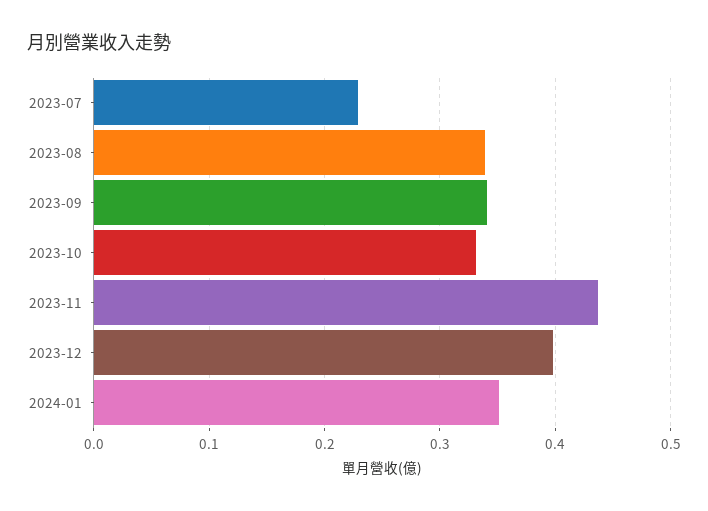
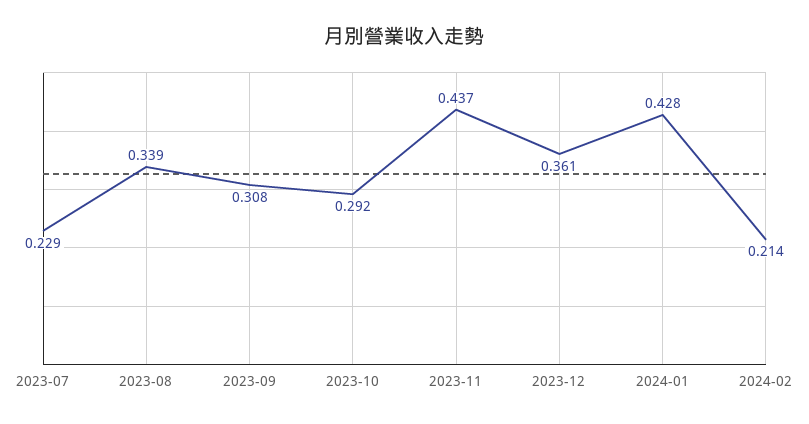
2023-09: 0.34 -> 0.308
2023-10: 0.33 -> 0.292
2023-12: 0.4 -> 0.361
2024-01: 0.35 -> 0.428
2024-02: none -> 0.214

